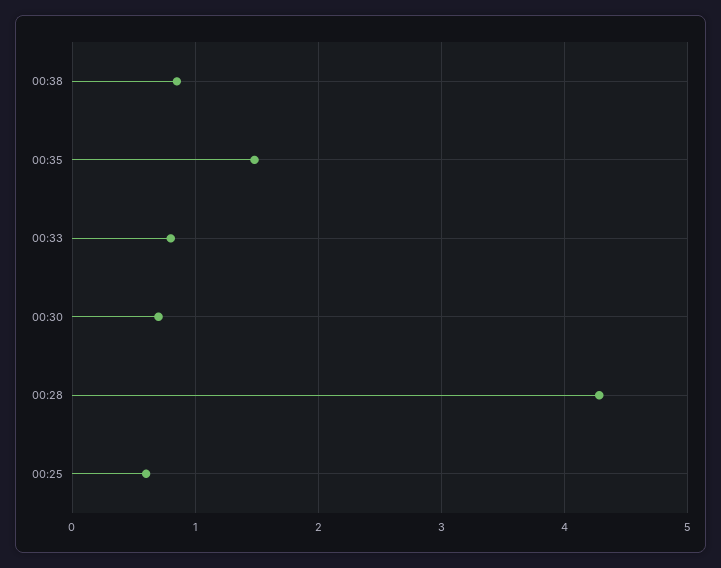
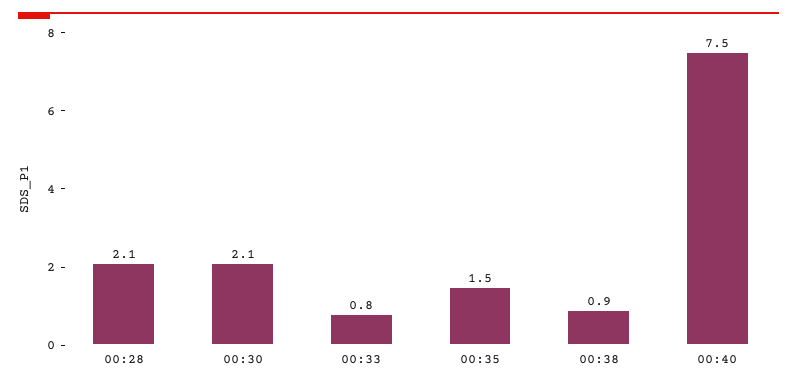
00:30: 0.7 -> 2.1
00:28: 4.3 -> 2.1
00:25: 0.6 -> none
00:40: none -> 7.5

